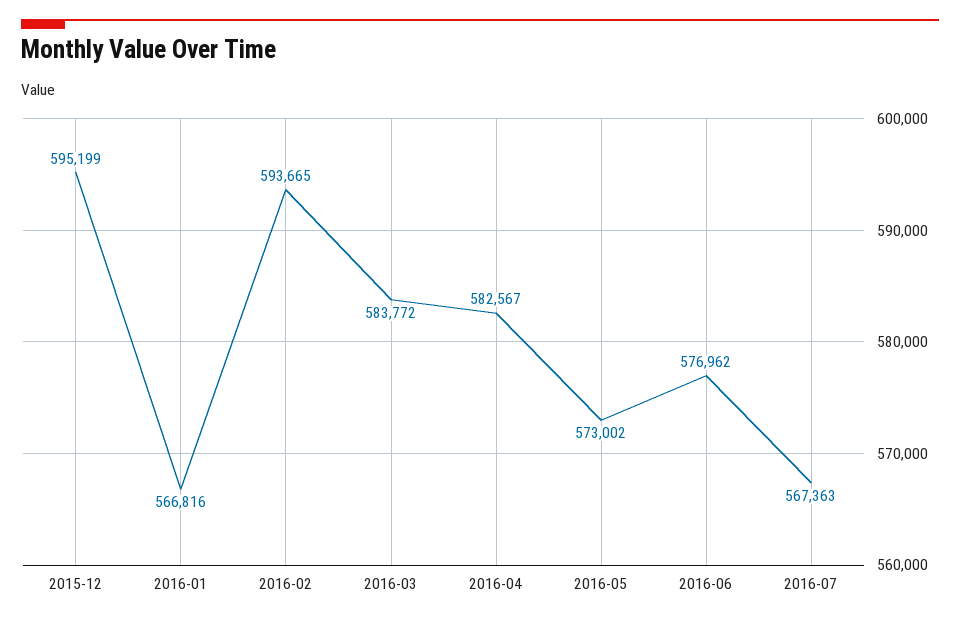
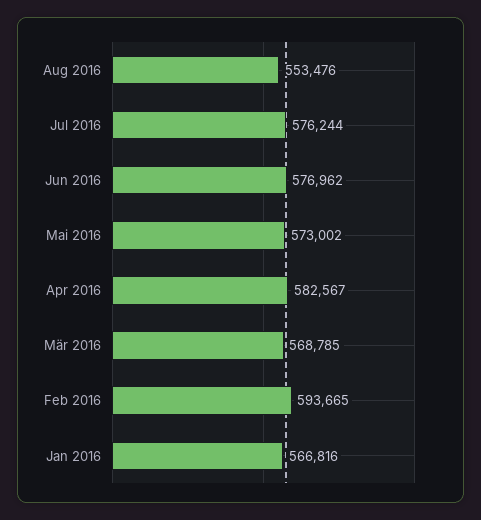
2015-12: 595199 -> none
2016-03: 583772 -> 568785
2016-07: 567363 -> 576244
Aug 2016: none -> 553476

